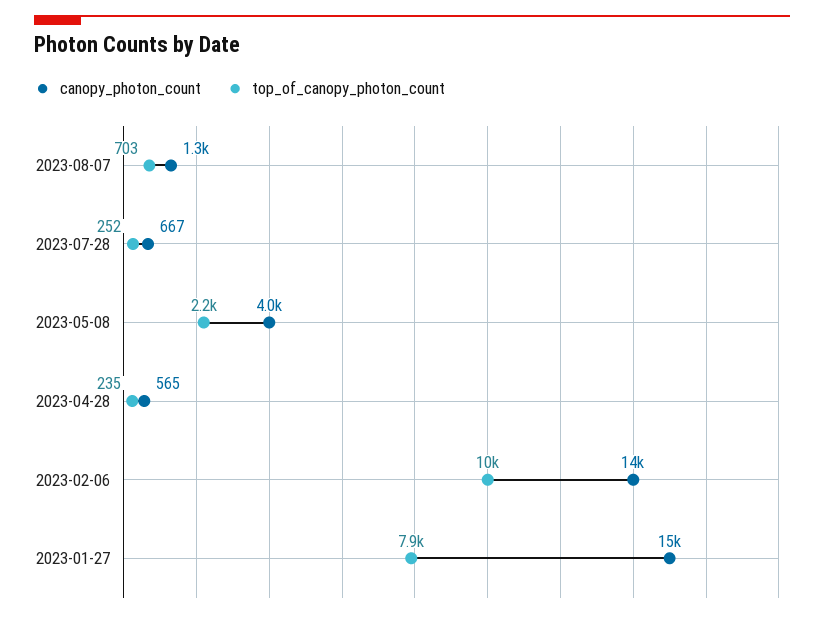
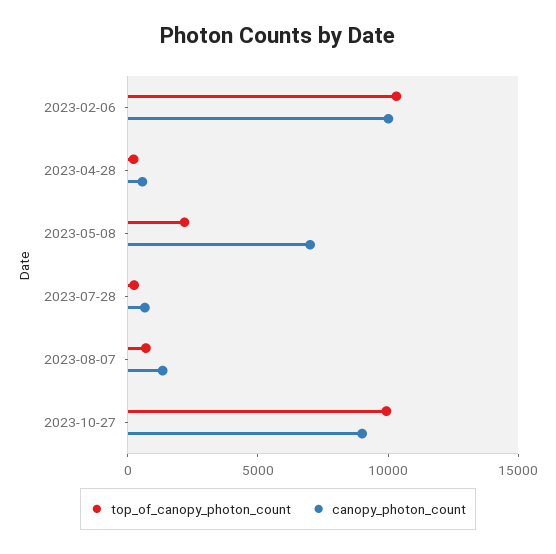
canopy_photon_count, 2023-05-08: 4000 -> 7000
canopy_photon_count, 2023-02-06: 14000 -> 10000
canopy_photon_count, 2023-01-27: 15000 -> none
top_of_canopy_photon_count, 2023-01-27: 7900 -> none
top_of_canopy_photon_count, 2023-10-27: none -> 10000
canopy_photon_count, 2023-10-27: none -> 9000

